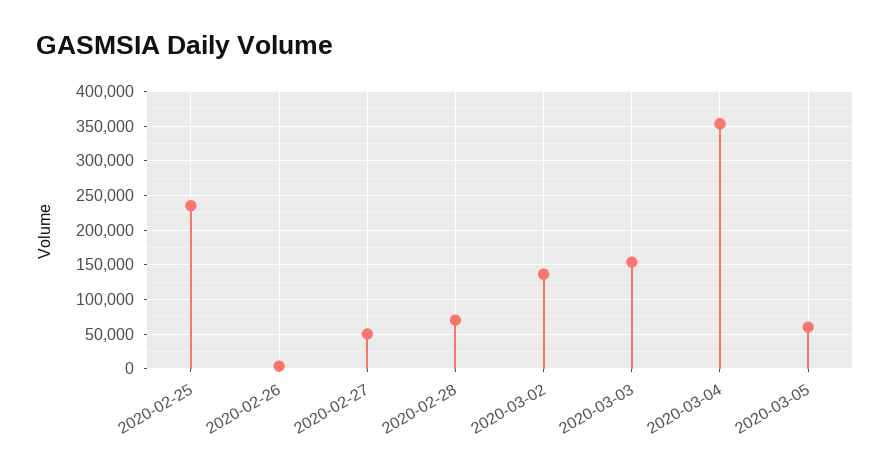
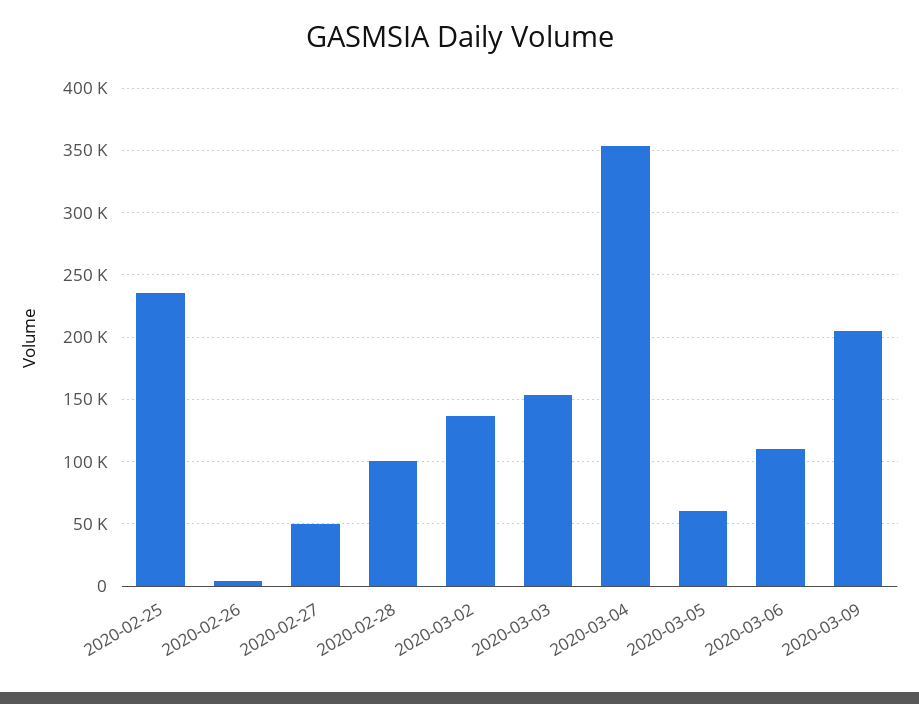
2020-02-28: 70000 -> 100000
2020-03-06: none -> 110000
2020-03-09: none -> 205000

